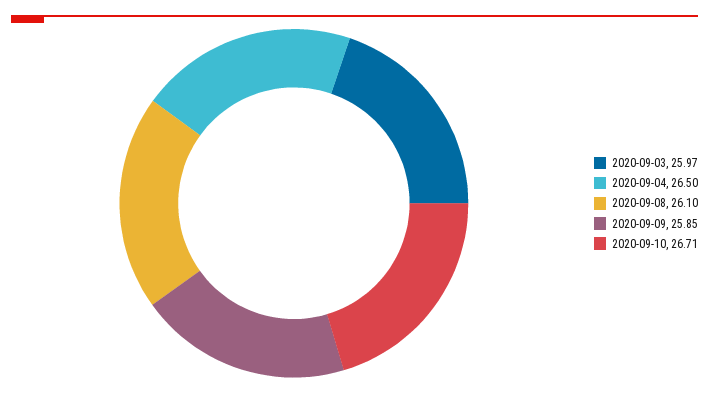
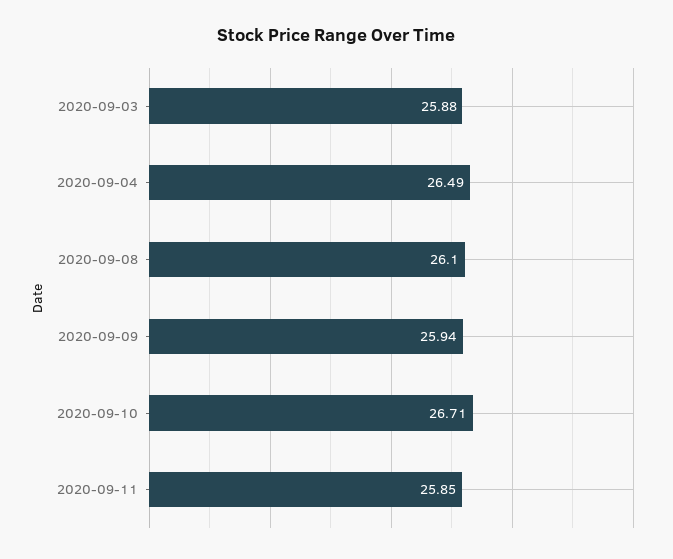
2020-09-03: 25.97 -> 25.88
2020-09-04: 26.5 -> 26.49
2020-09-09: 25.85 -> 25.94
2020-09-11: none -> 25.85

